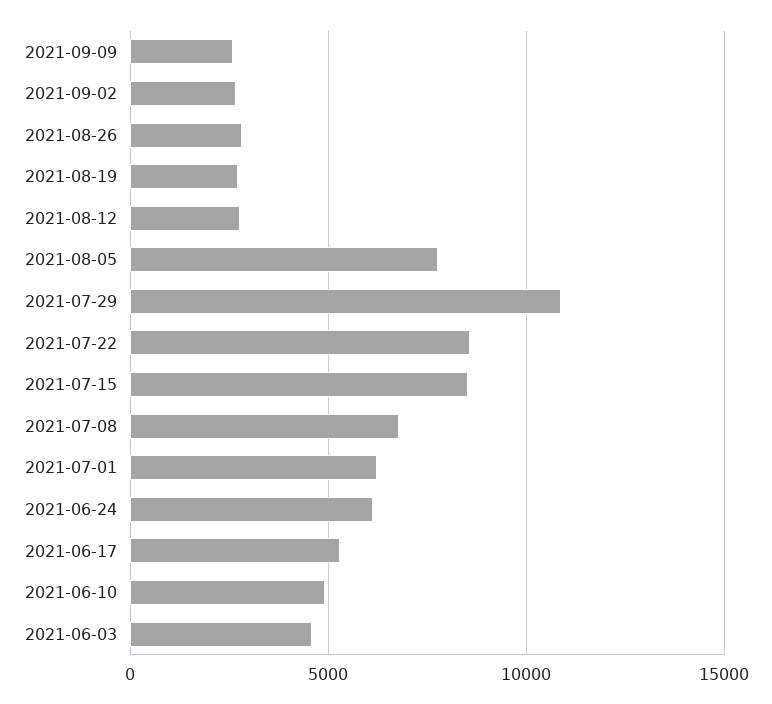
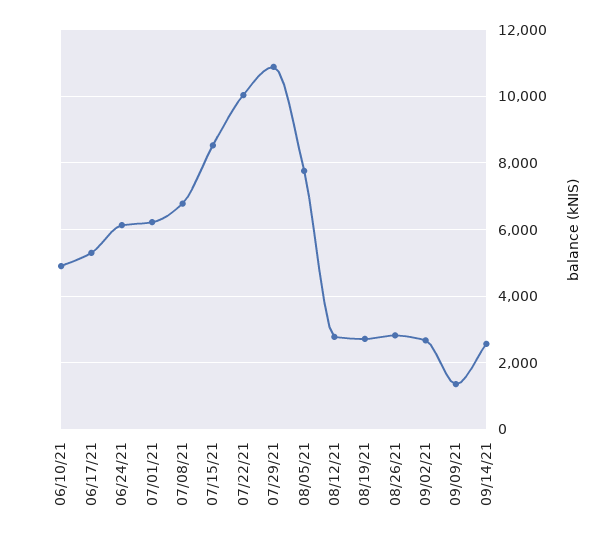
2021-09-09: 2500 -> 1400
2021-07-22: 8500 -> 10000
2021-06-03: 4500 -> none
09/14/21: none -> 2600

